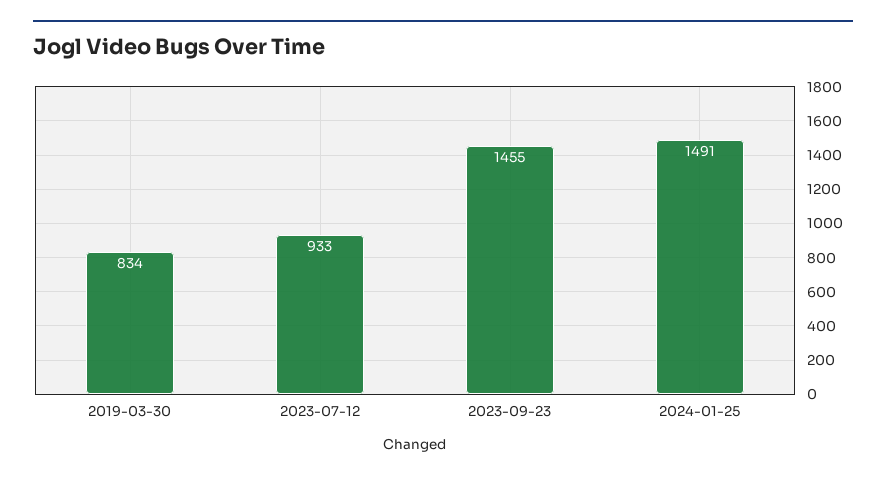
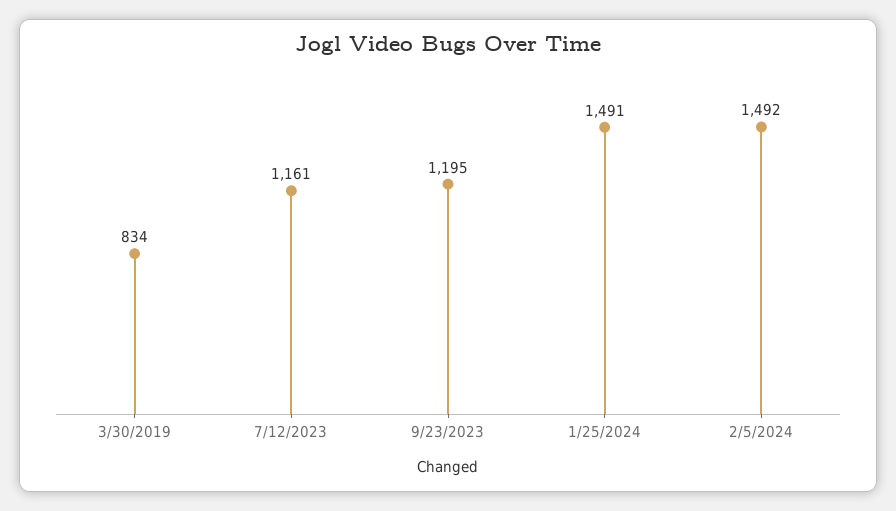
2023-07-12: 933 -> 1161
2023-09-23: 1455 -> 1195
2/5/2024: none -> 1492

